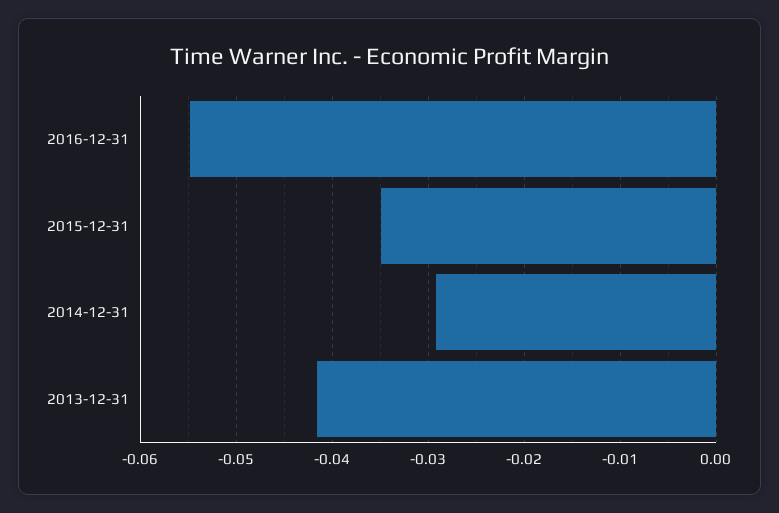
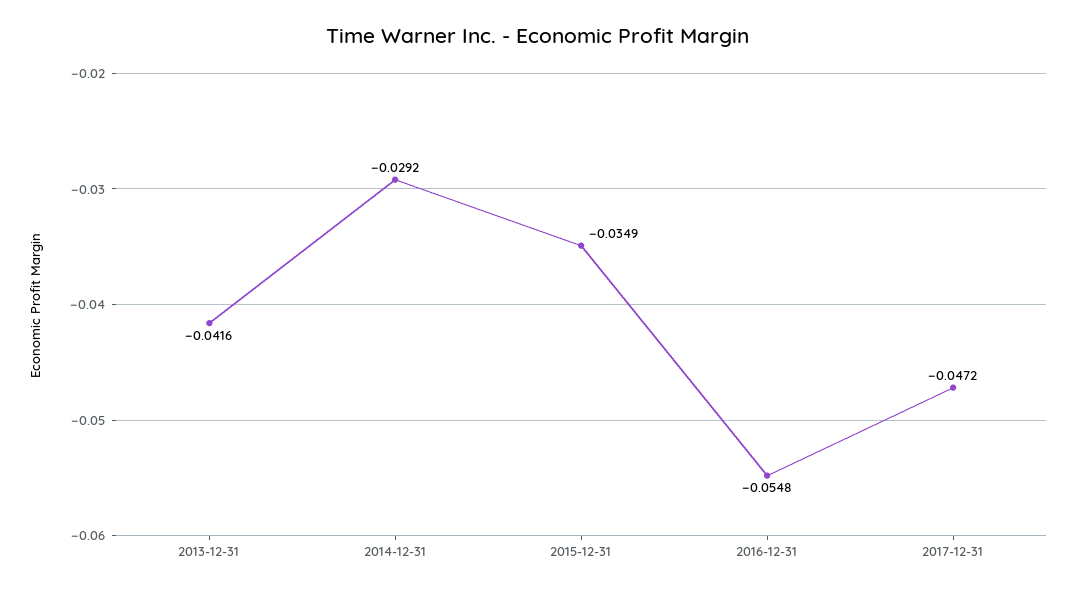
2017-12-31: none -> -0.0472

